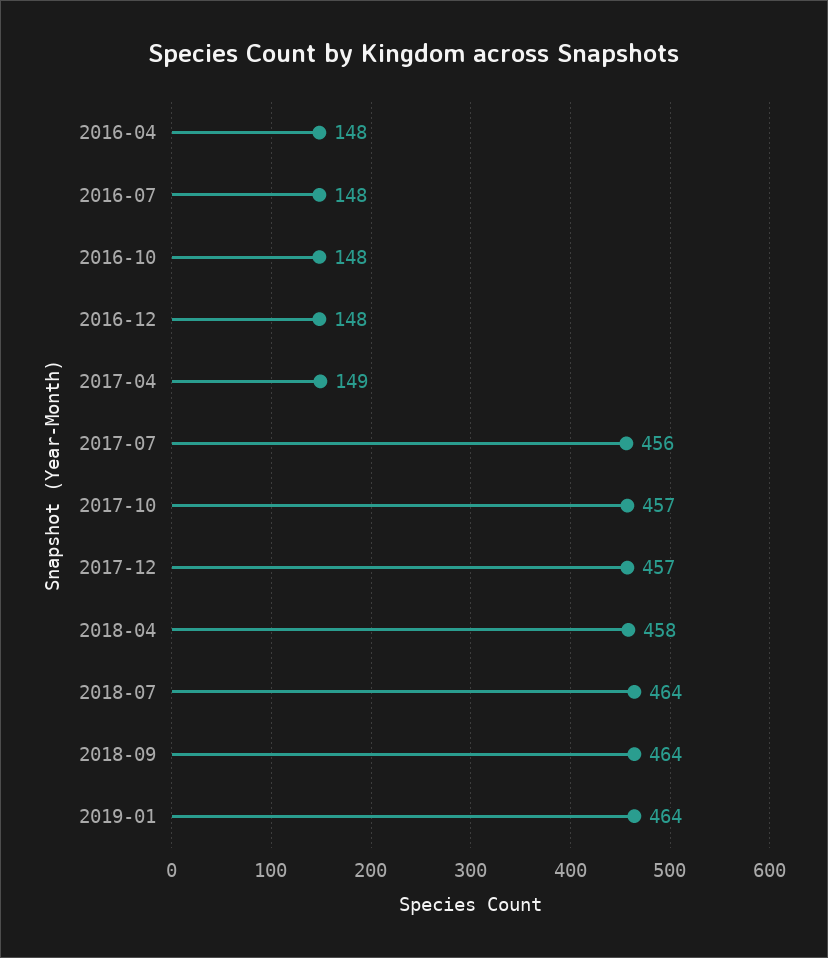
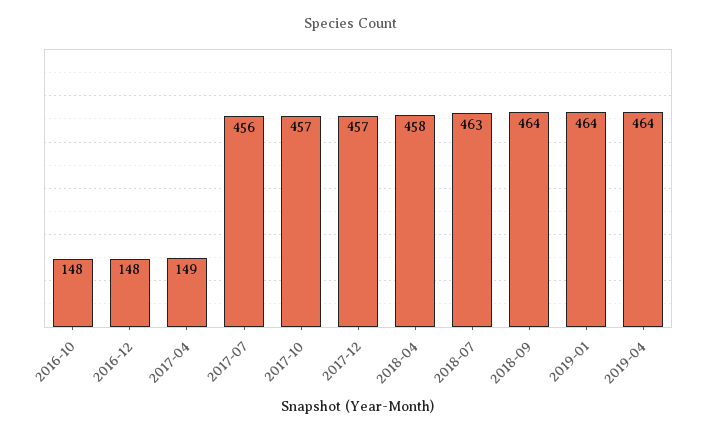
2016-04: 148 -> none
2016-07: 148 -> none
2018-07: 464 -> 463
2019-04: none -> 464

